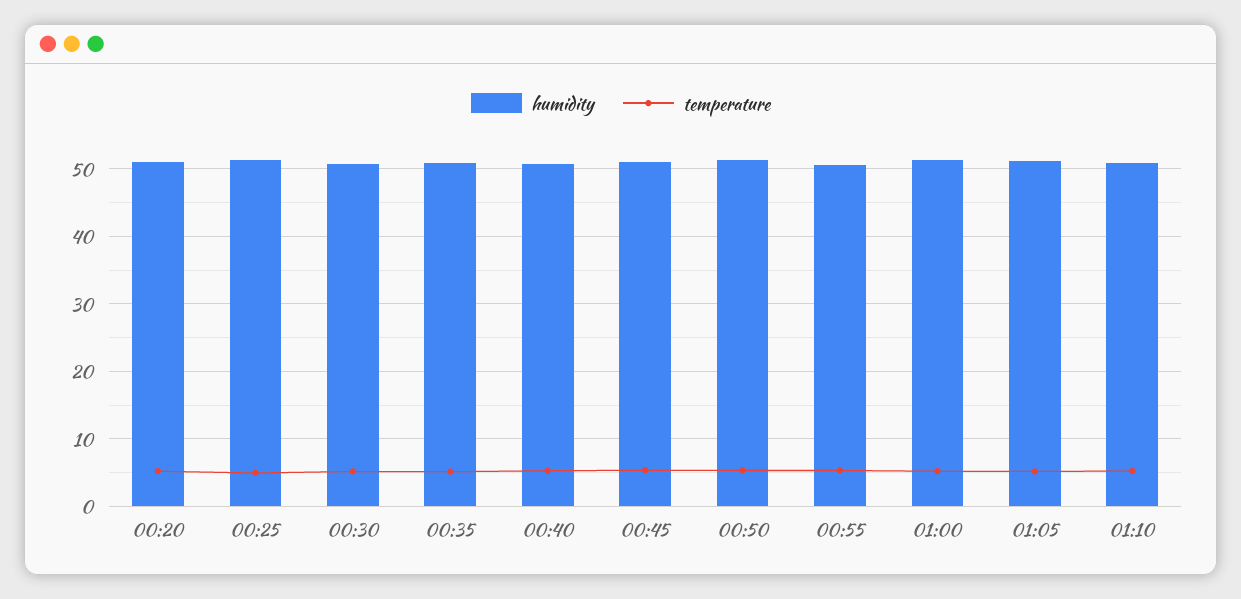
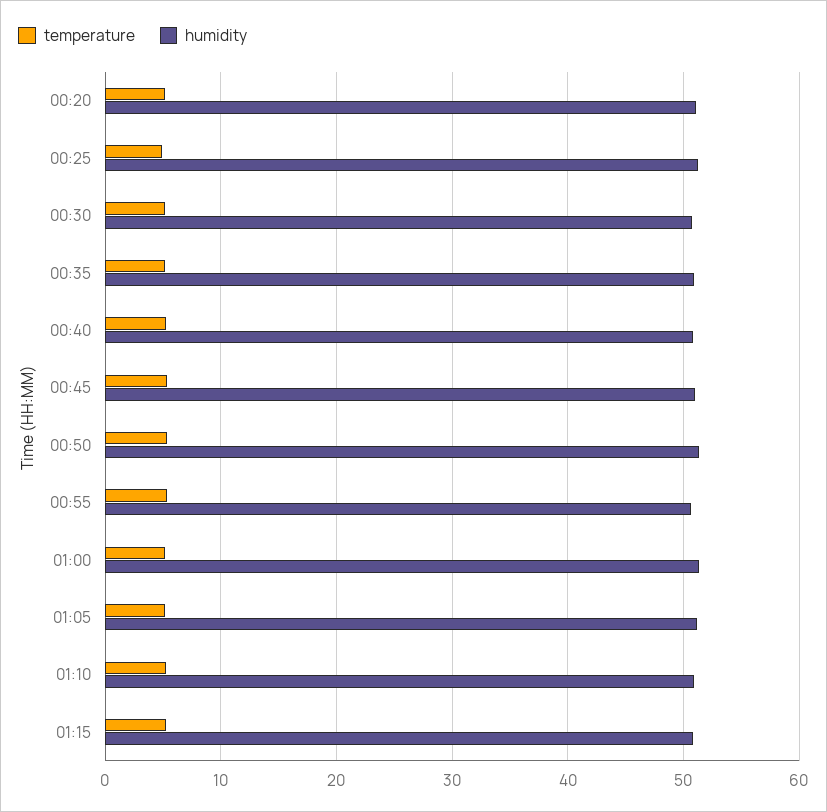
temperature, 01:15: none -> 5
humidity, 01:15: none -> 51

